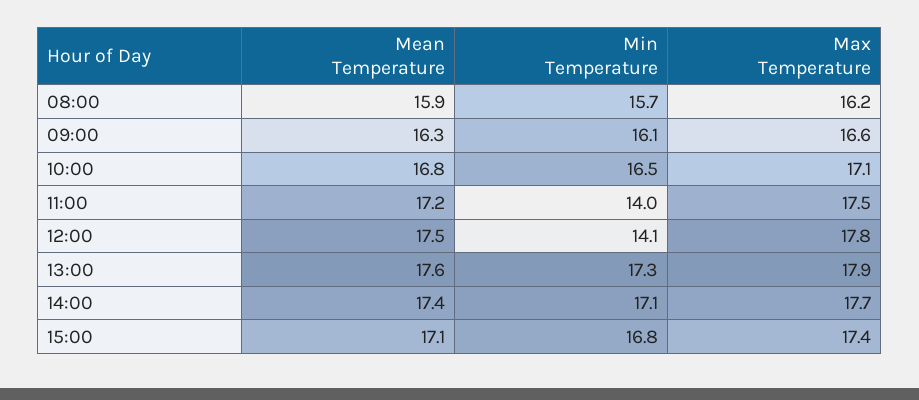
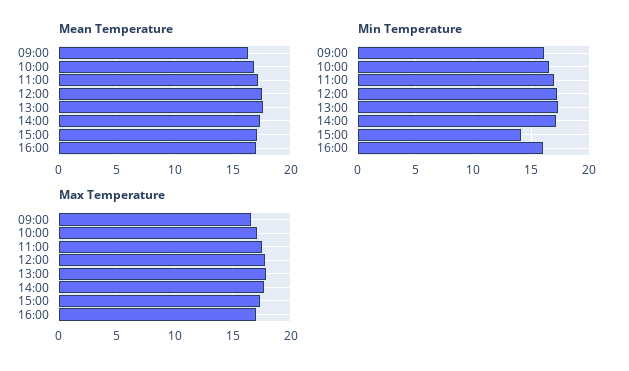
Mean Temperature, 08:00: 15.9 -> none
Min Temperature, 08:00: 15.7 -> none
Max Temperature, 08:00: 16.2 -> none
Min Temperature, 11:00: 14 -> 17
Min Temperature, 12:00: 14.1 -> 17
Min Temperature, 15:00: 16.8 -> 14
Mean Temperature, 16:00: none -> 17
Min Temperature, 16:00: none -> 16
Max Temperature, 16:00: none -> 17

